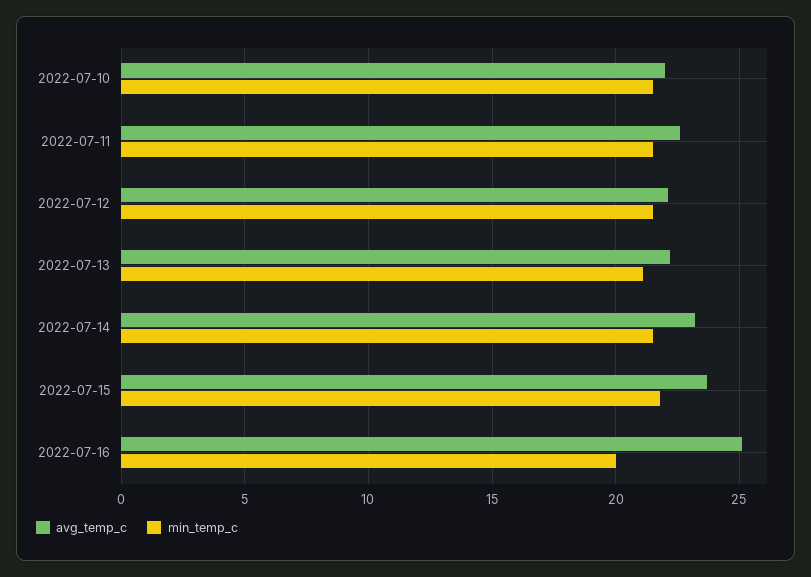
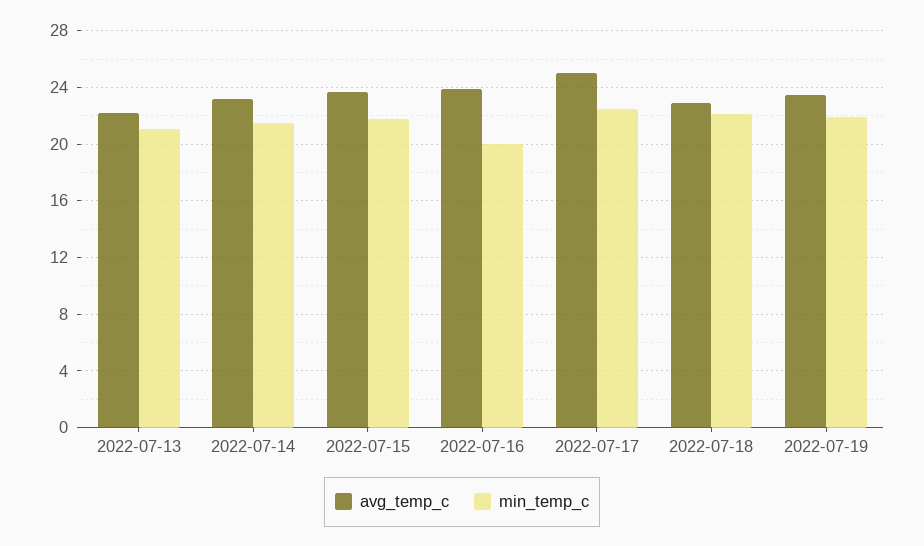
avg_temp_c, 2022-07-10: 22 -> none
min_temp_c, 2022-07-10: 21.5 -> none
avg_temp_c, 2022-07-11: 22.5 -> none
min_temp_c, 2022-07-11: 21.5 -> none
avg_temp_c, 2022-07-12: 22 -> none
min_temp_c, 2022-07-12: 21.5 -> none
avg_temp_c, 2022-07-16: 25 -> 24
avg_temp_c, 2022-07-17: none -> 25
min_temp_c, 2022-07-17: none -> 22.5
avg_temp_c, 2022-07-18: none -> 23
min_temp_c, 2022-07-18: none -> 22
avg_temp_c, 2022-07-19: none -> 23.5
min_temp_c, 2022-07-19: none -> 22

